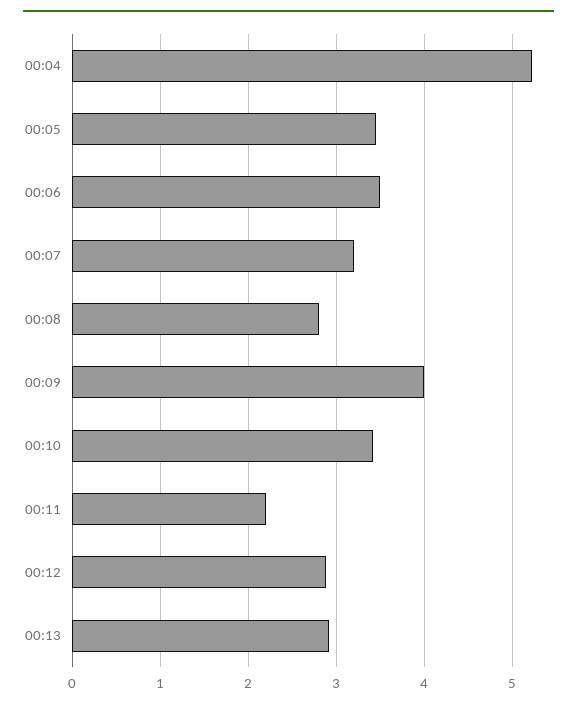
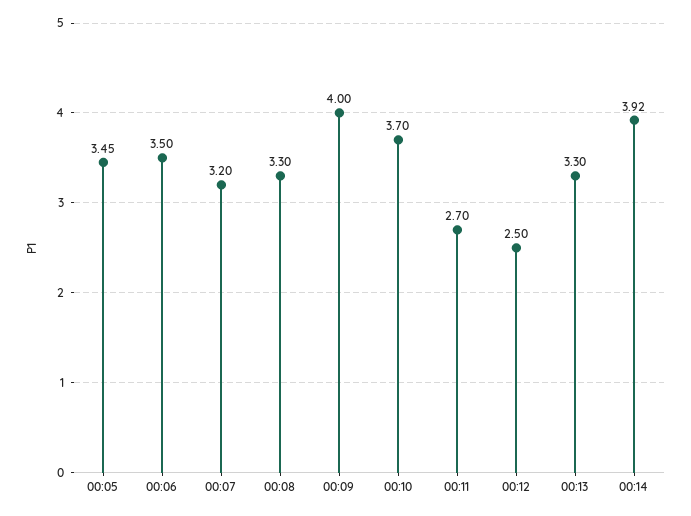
00:04: 5.2 -> none
00:08: 2.8 -> 3.3
00:10: 3.4 -> 3.7
00:11: 2.2 -> 2.7
00:12: 2.9 -> 2.5
00:13: 2.9 -> 3.3
00:14: none -> 3.92

